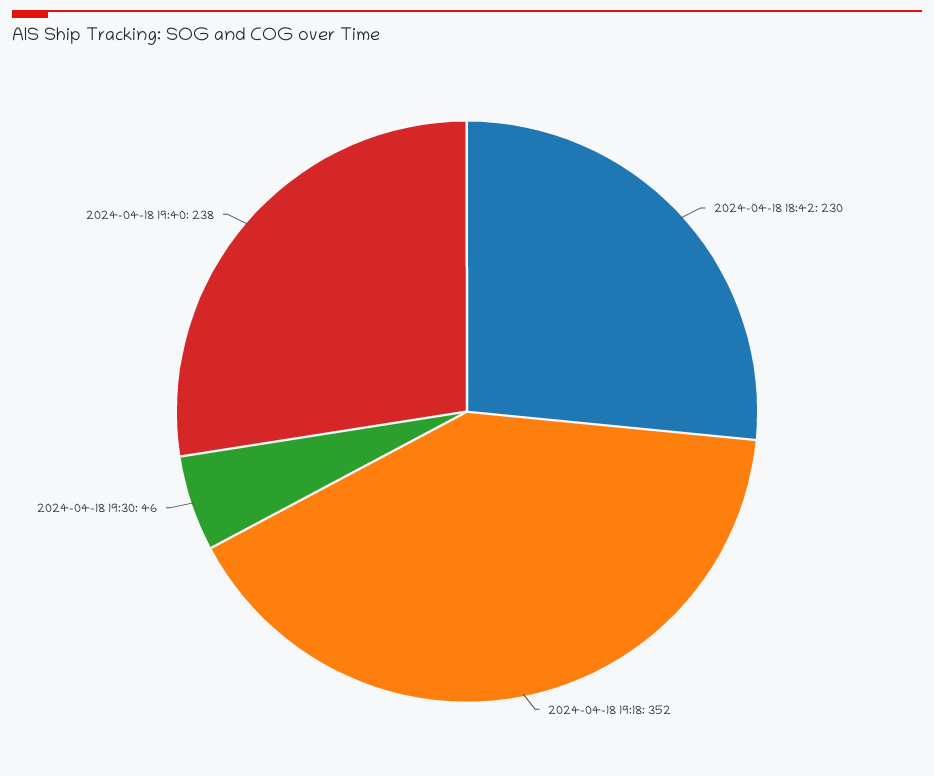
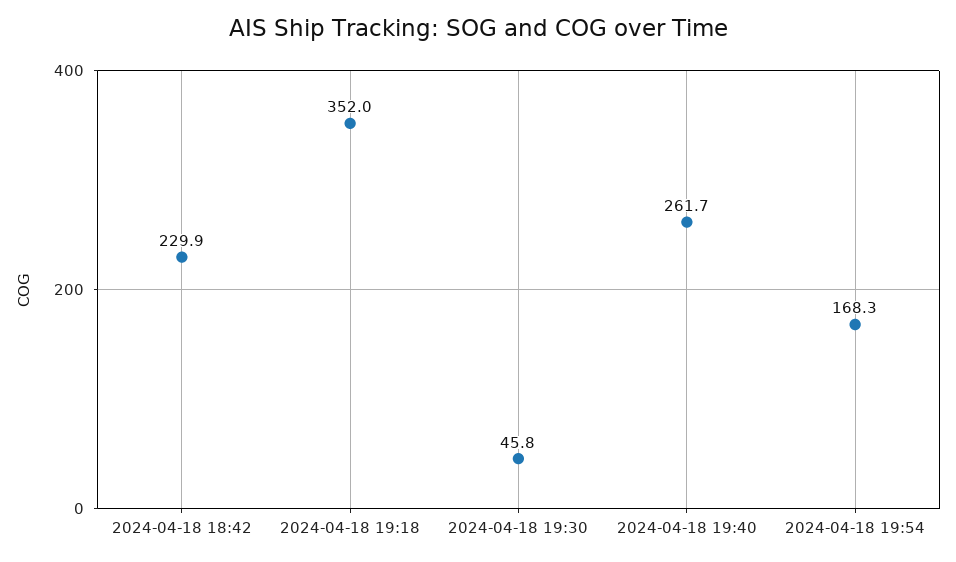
2024-04-18 19:40: 238 -> 261.7
2024-04-18 19:54: none -> 168.3

